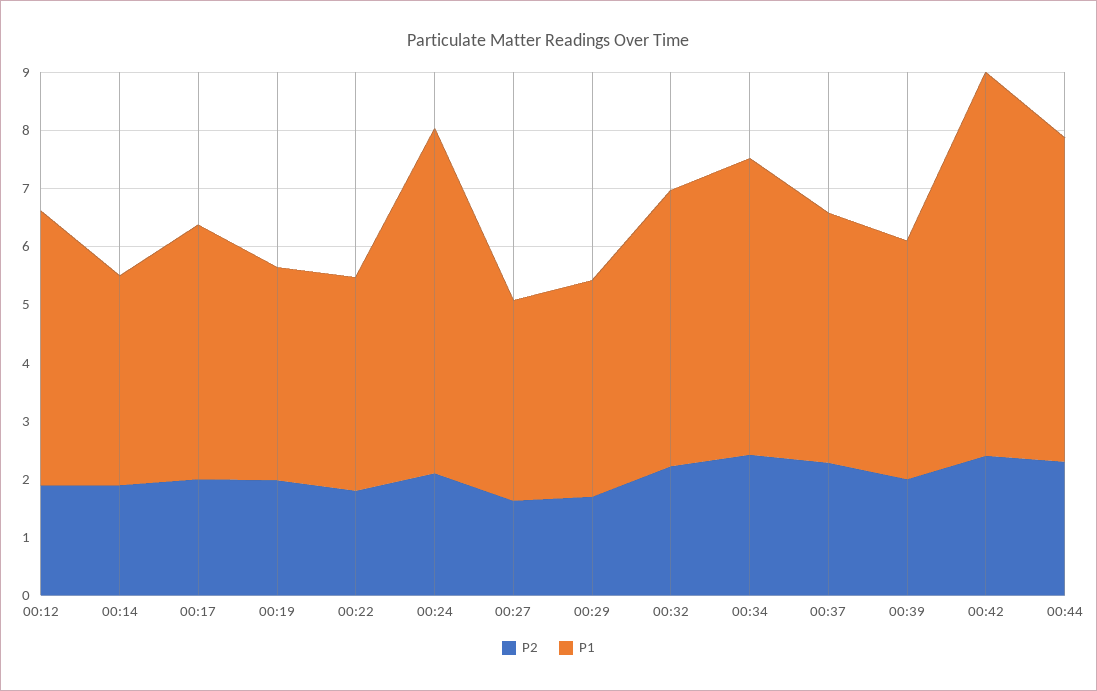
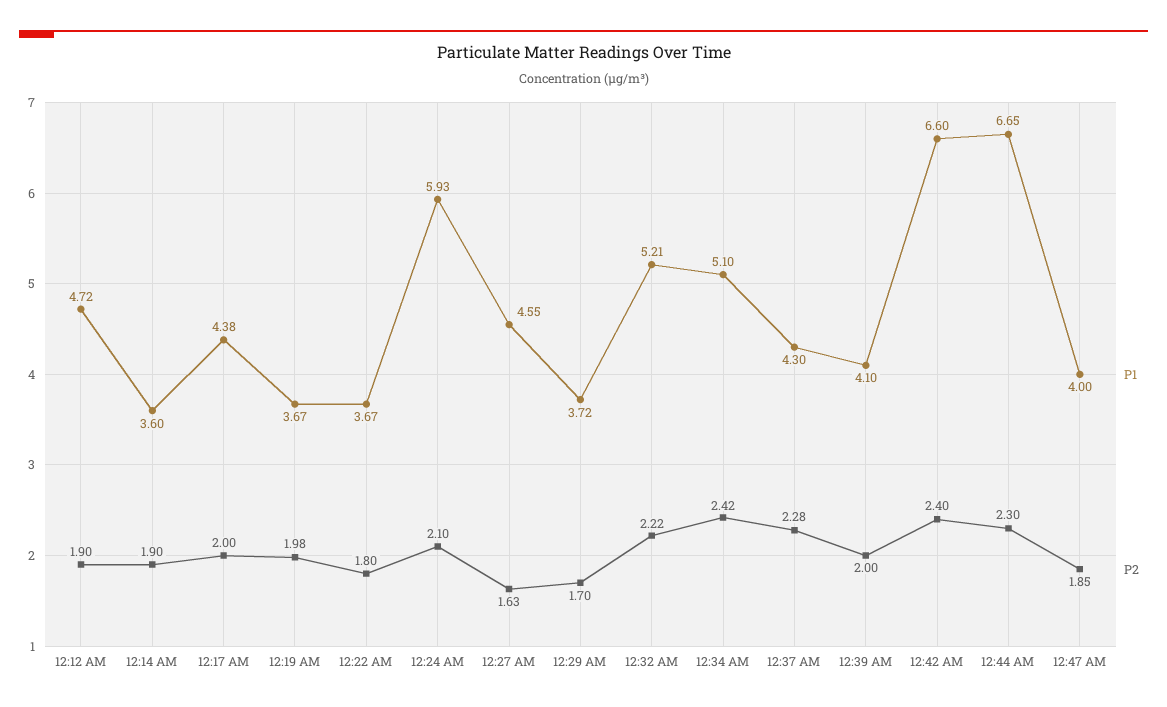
P1, 00:27: 3.4 -> 4.55
P1, 00:32: 4.8 -> 5.21
P1, 00:44: 5.6 -> 6.65
P1, 12:47 AM: none -> 4
P2, 12:47 AM: none -> 1.85

